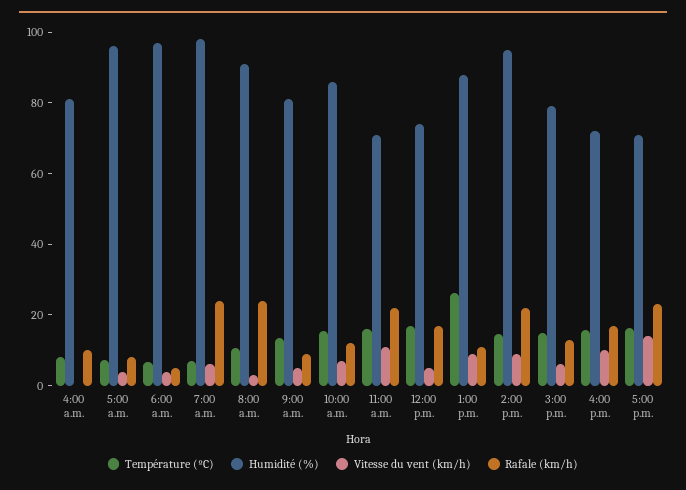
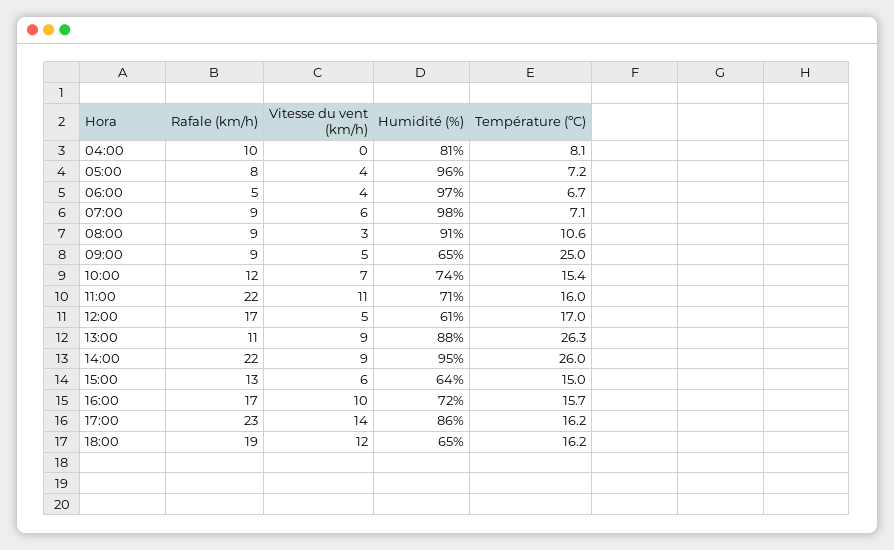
Rafale (km/h), 7:00 a.m.: 25 -> 9
Rafale (km/h), 8:00 a.m.: 25 -> 9
Température (ºC), 9:00 a.m.: 15 -> 25
Humidité (%), 9:00 a.m.: 80 -> 65
Humidité (%), 10:00 a.m.: 85 -> 74
Humidité (%), 12:00 p.m.: 75 -> 61
Température (ºC), 2:00 p.m.: 15 -> 26
Humidité (%), 3:00 p.m.: 80 -> 64
Humidité (%), 5:00 p.m.: 70 -> 86
Rafale (km/h), 18:00: none -> 19
Vitesse du vent (km/h), 18:00: none -> 12
Humidité (%), 18:00: none -> 65
Température (ºC), 18:00: none -> 16.2

